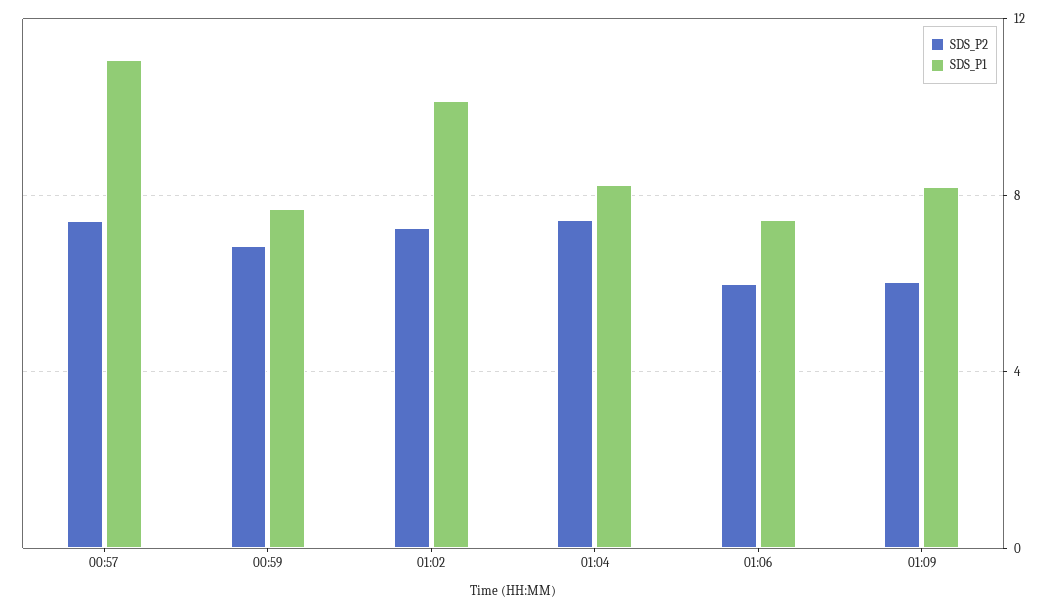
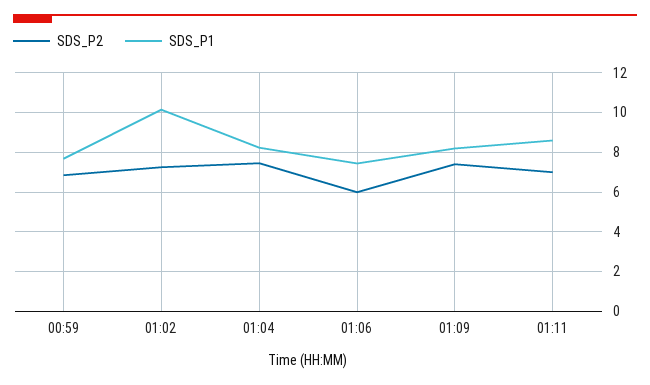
SDS_P2, 00:57: 7.5 -> none
SDS_P1, 00:57: 11 -> none
SDS_P2, 01:09: 6 -> 7.5
SDS_P2, 01:11: none -> 7
SDS_P1, 01:11: none -> 8.5

